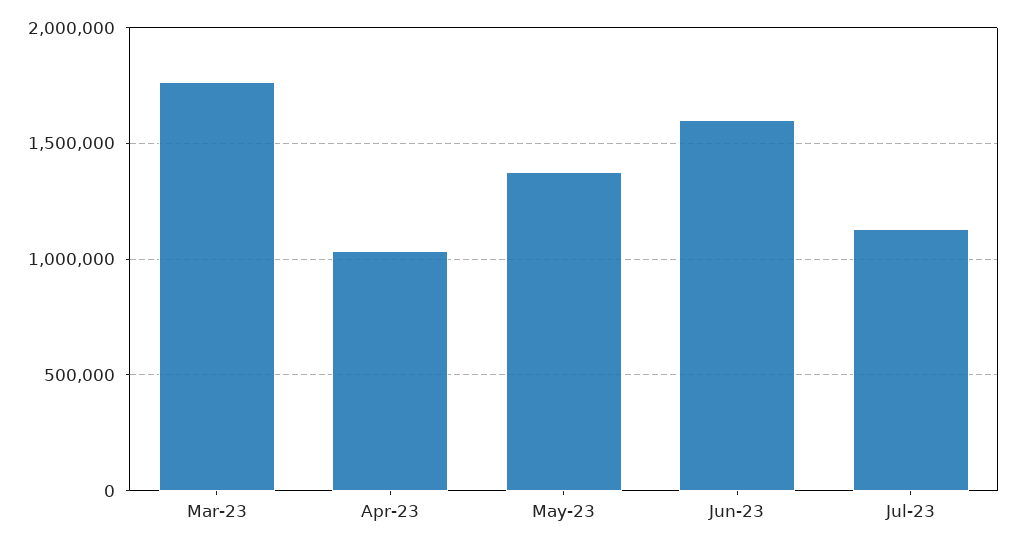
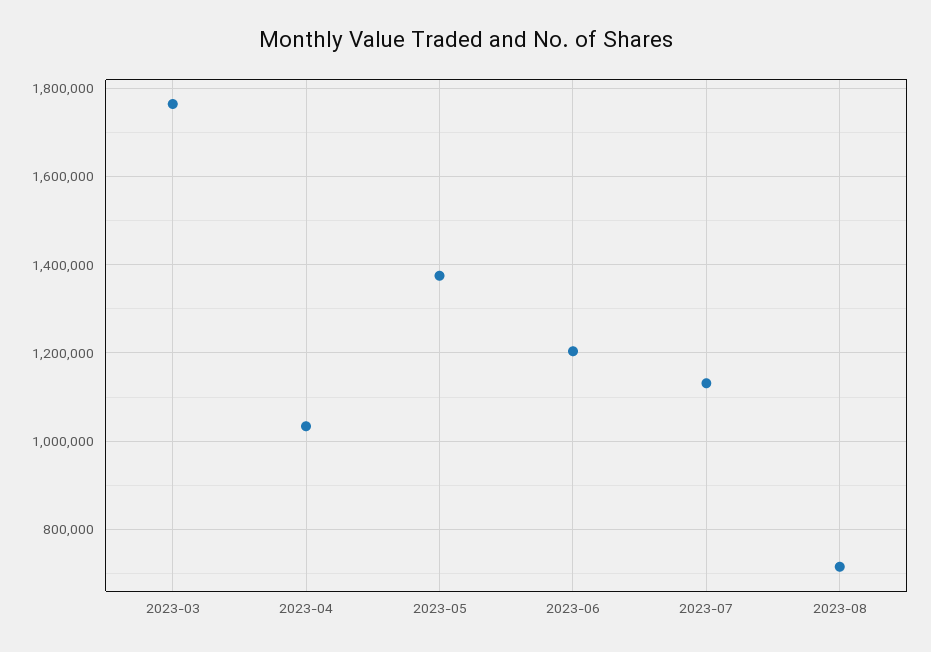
Jun-23: 1600000 -> 1200000
2023-08: none -> 720000

